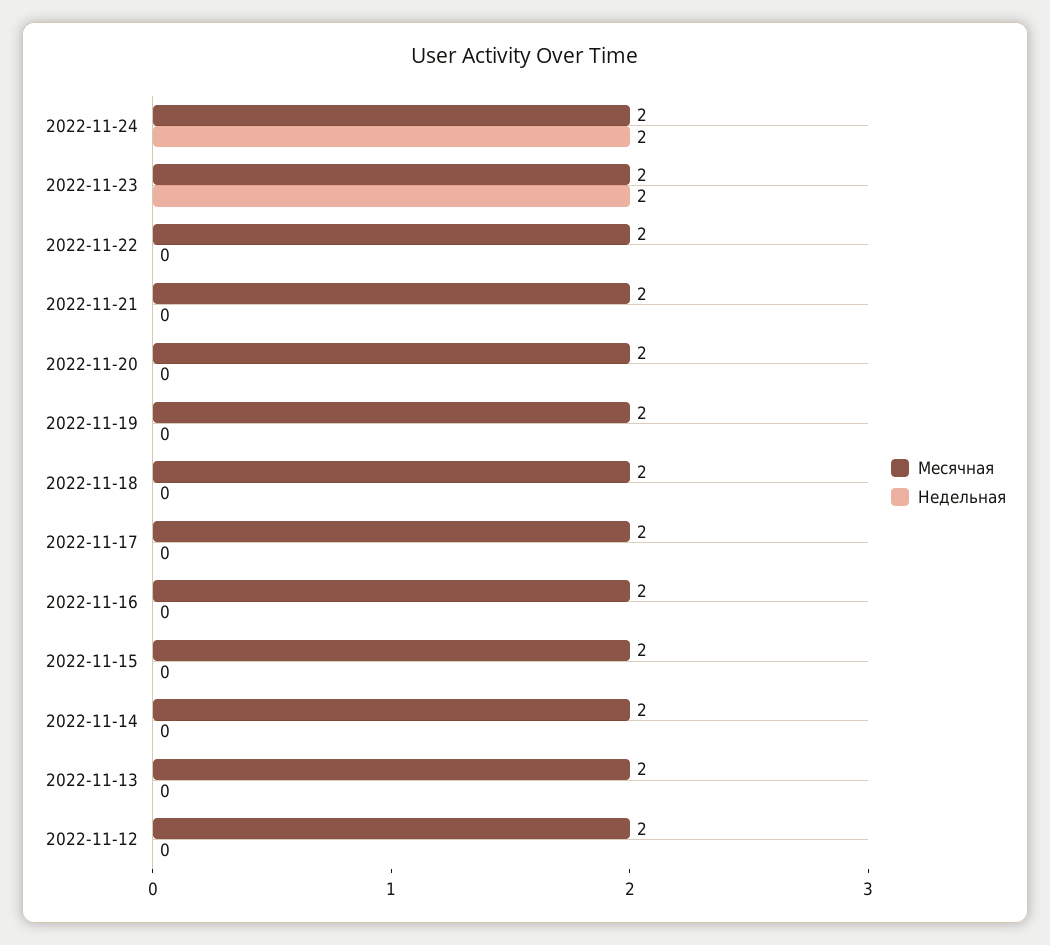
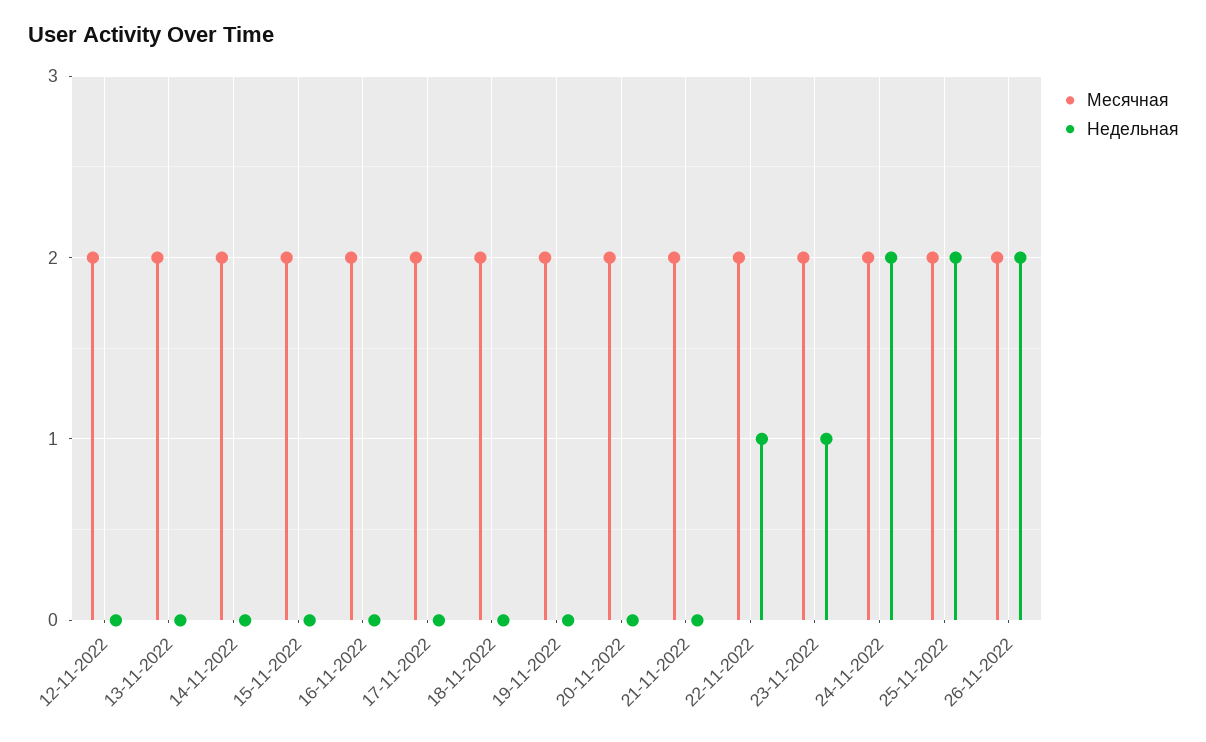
Недельная, 2022-11-23: 2 -> 1
Недельная, 2022-11-22: 0 -> 1
Месячная, 25-11-2022: none -> 2
Недельная, 25-11-2022: none -> 2
Месячная, 26-11-2022: none -> 2
Недельная, 26-11-2022: none -> 2

